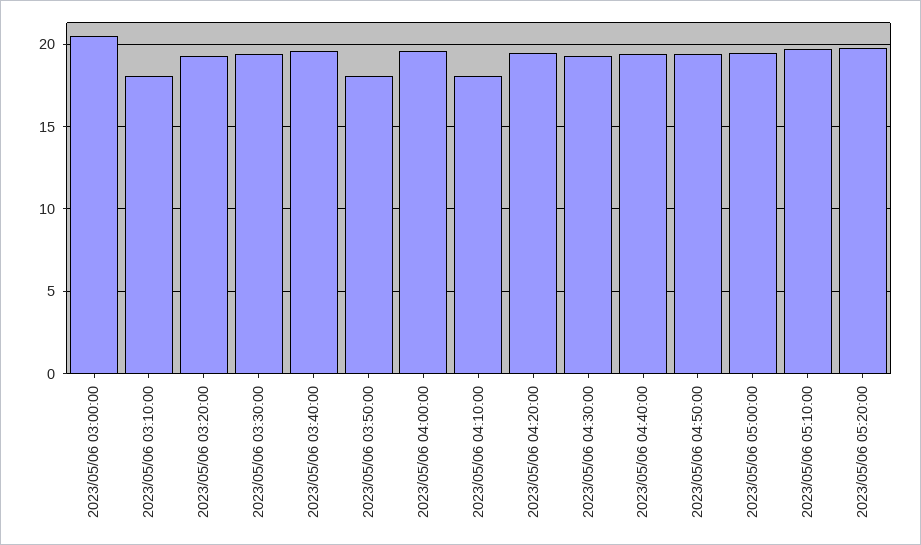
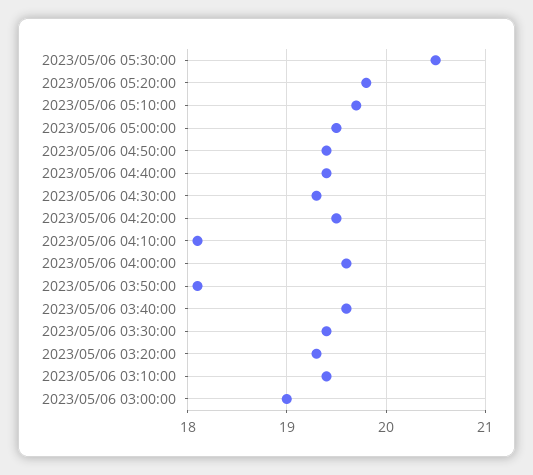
2023/05/06 03:00:00: 20.5 -> 19
2023/05/06 03:10:00: 18 -> 19.4
2023/05/06 05:30:00: none -> 20.5

